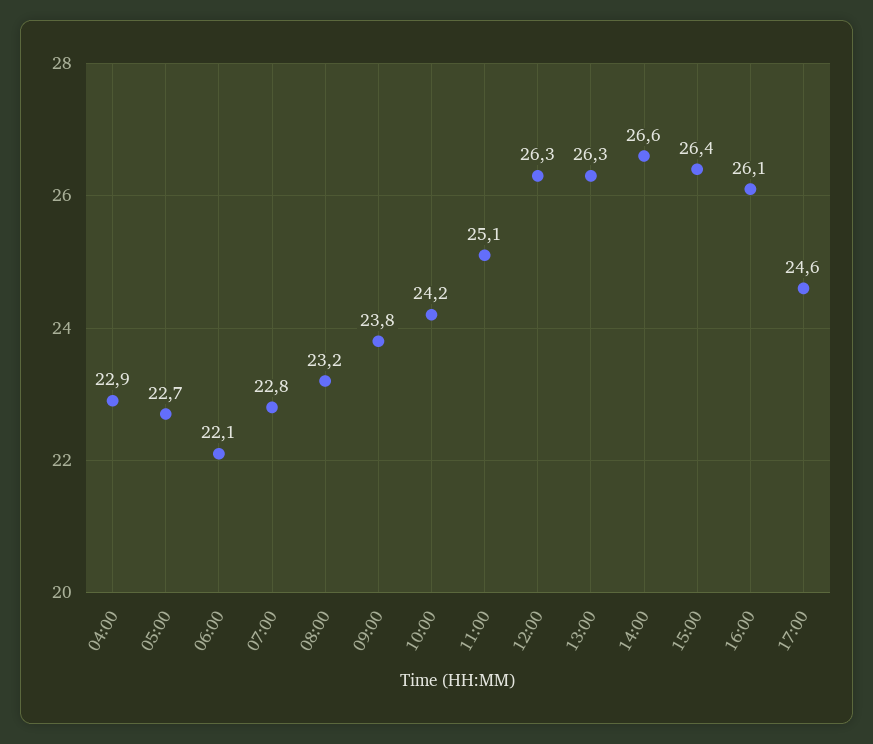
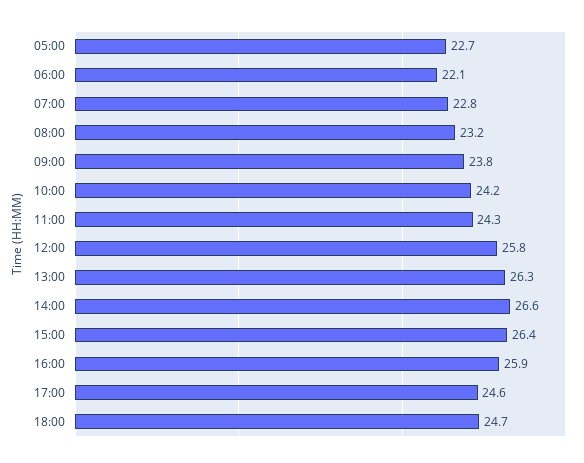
04:00: 22.9 -> none
11:00: 25.1 -> 24.3
12:00: 26.3 -> 25.8
16:00: 26.1 -> 25.9
18:00: none -> 24.7

